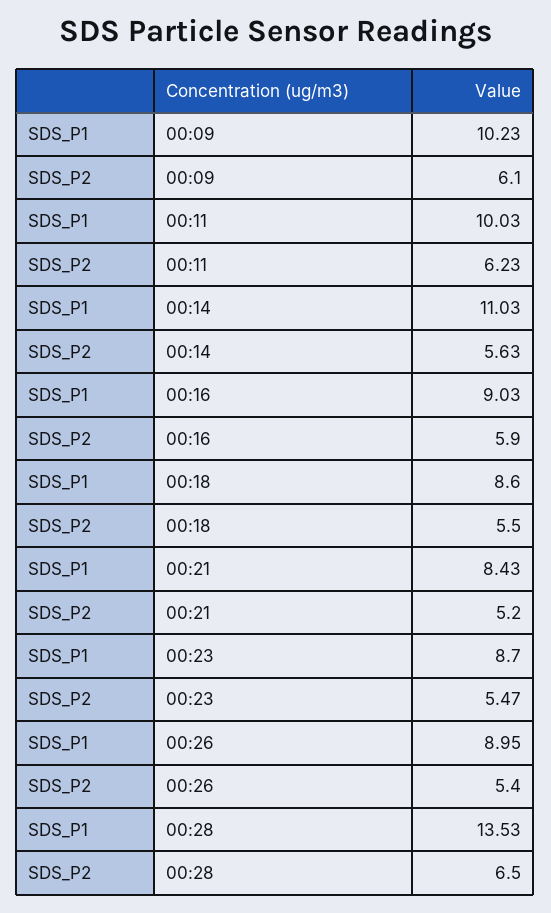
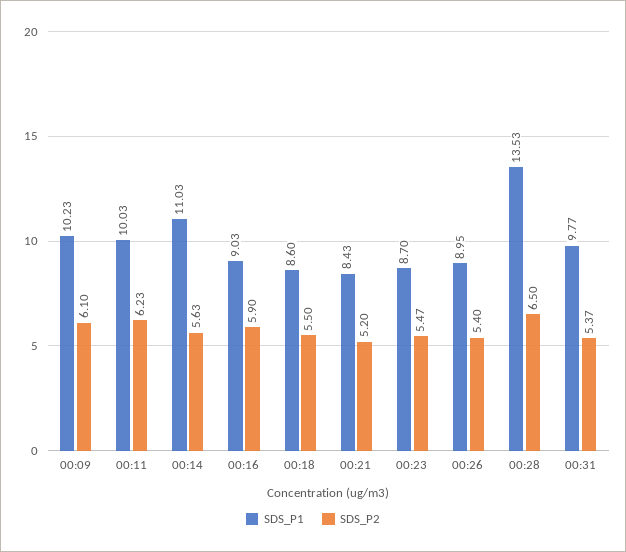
SDS_P1, 00:31: none -> 9.77
SDS_P2, 00:31: none -> 5.37

